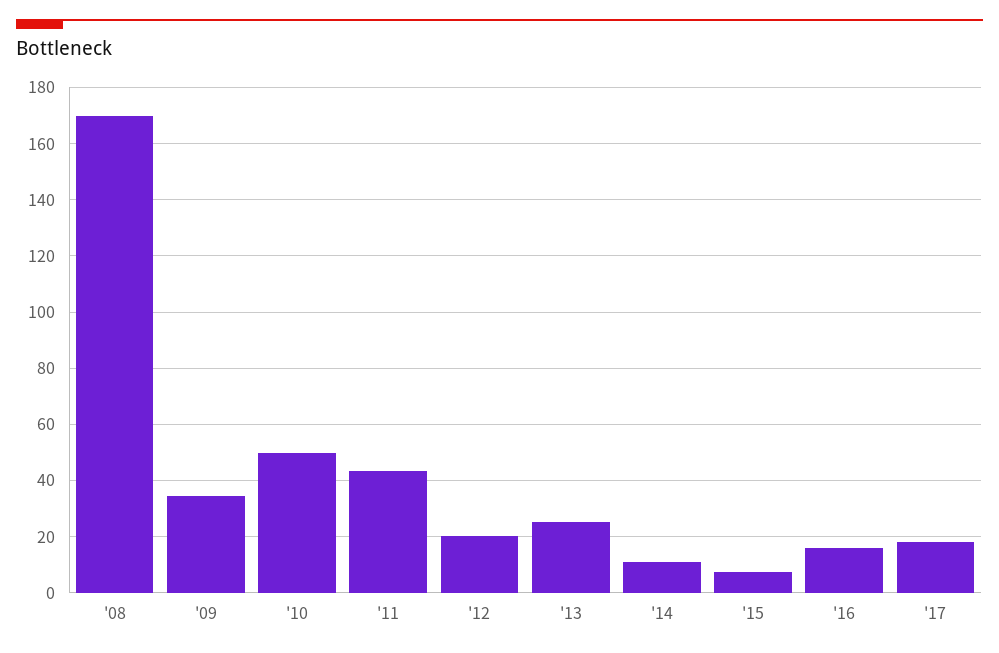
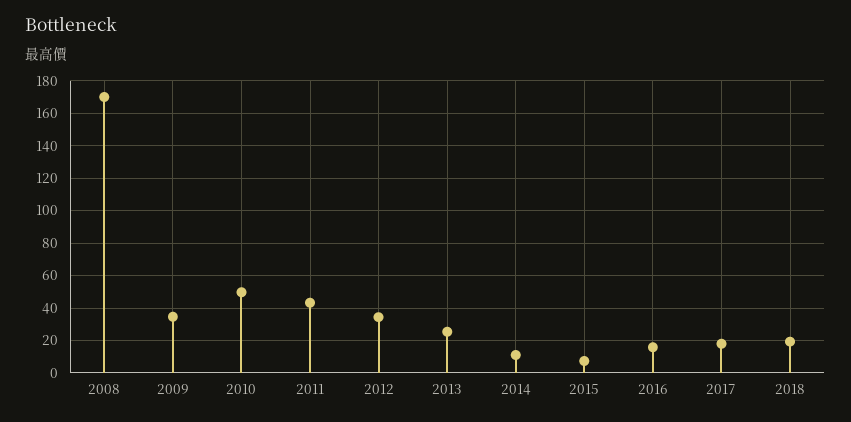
'12: 20 -> 35
2018: none -> 20

